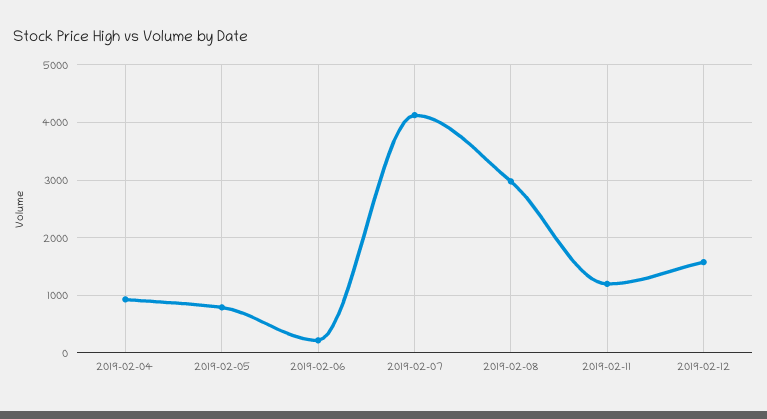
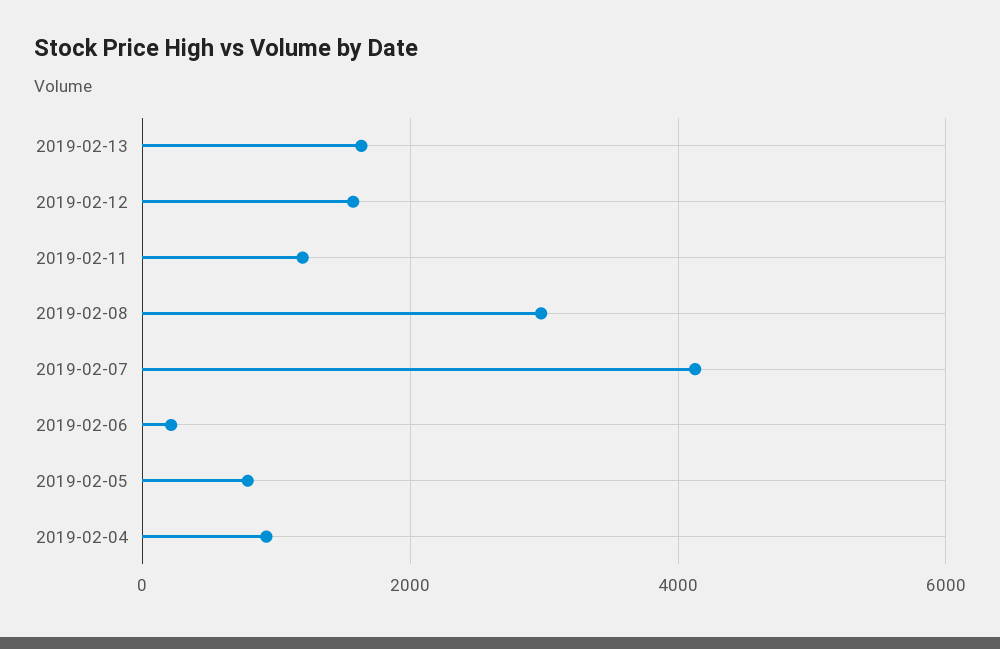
2019-02-13: none -> 1600

